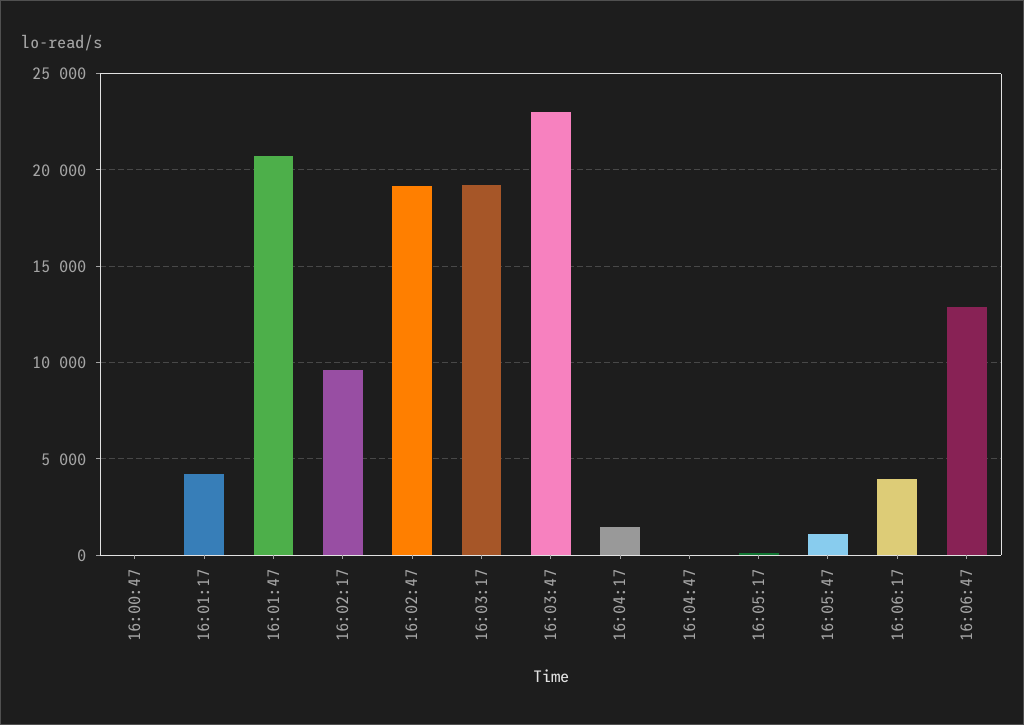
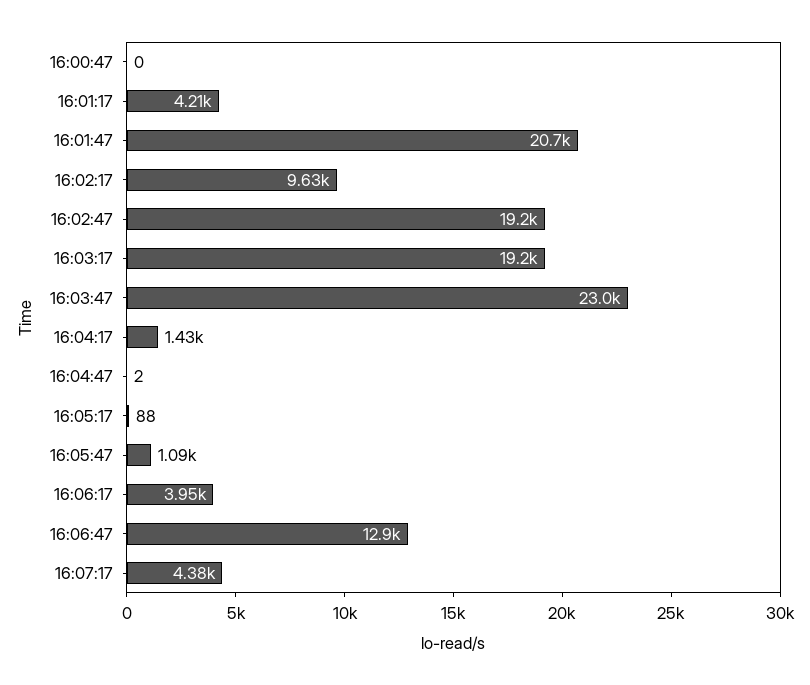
16:07:17: none -> 4380

